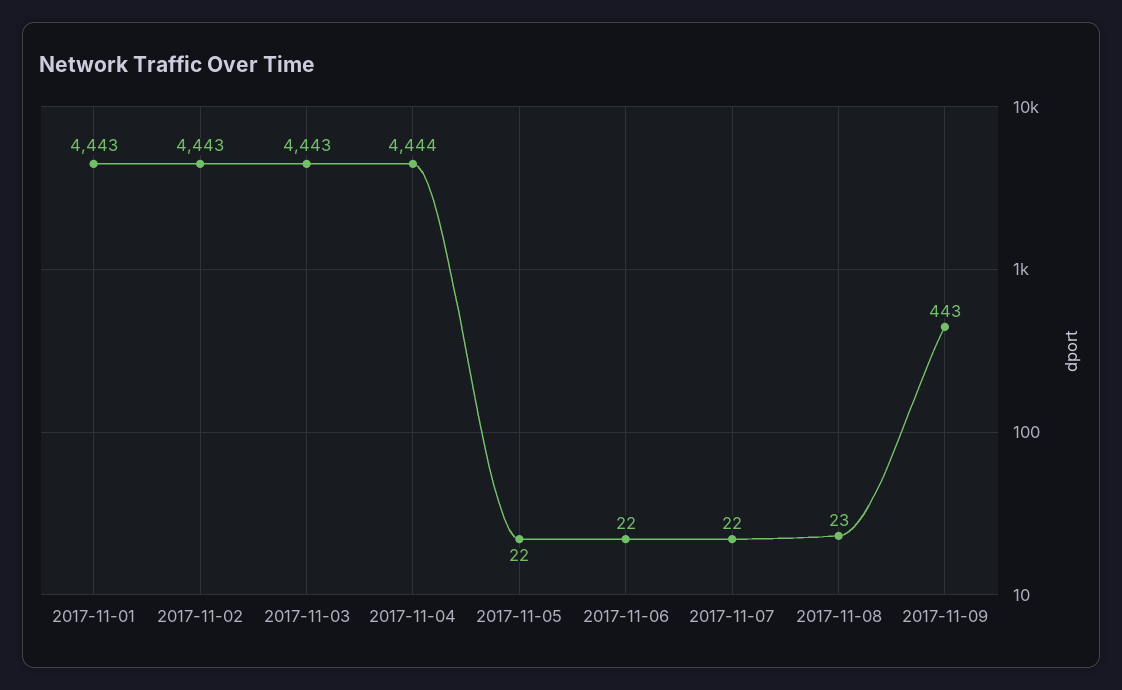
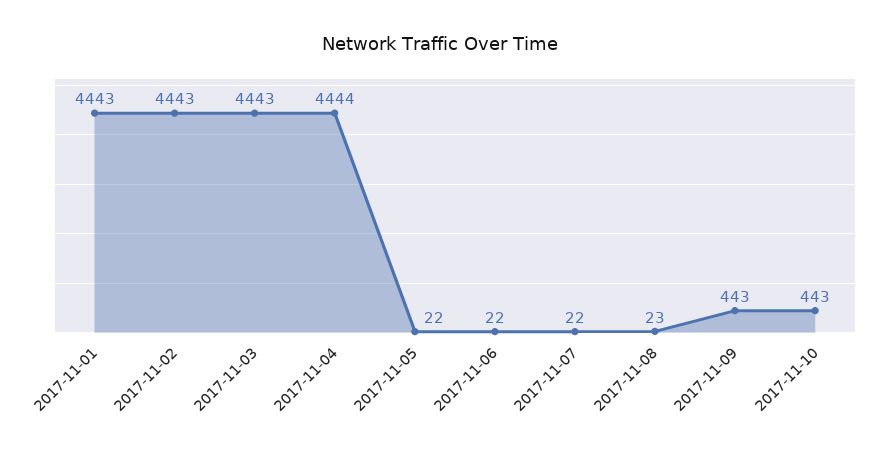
2017-11-10: none -> 443

